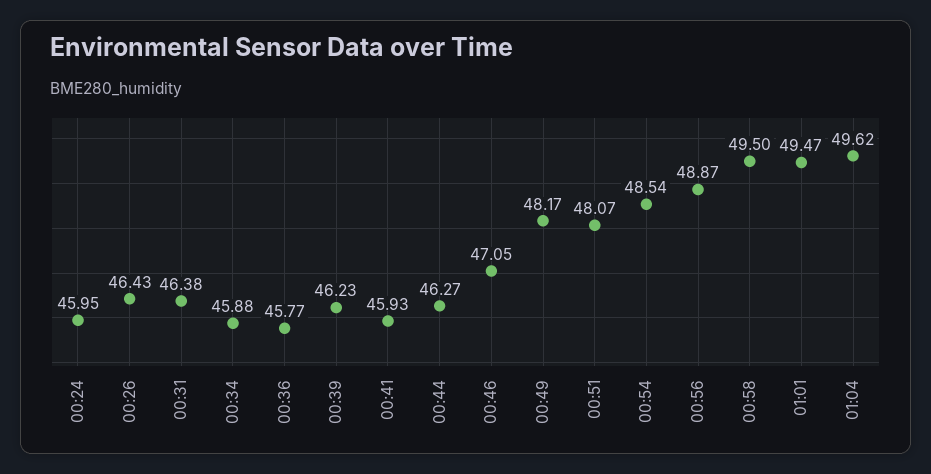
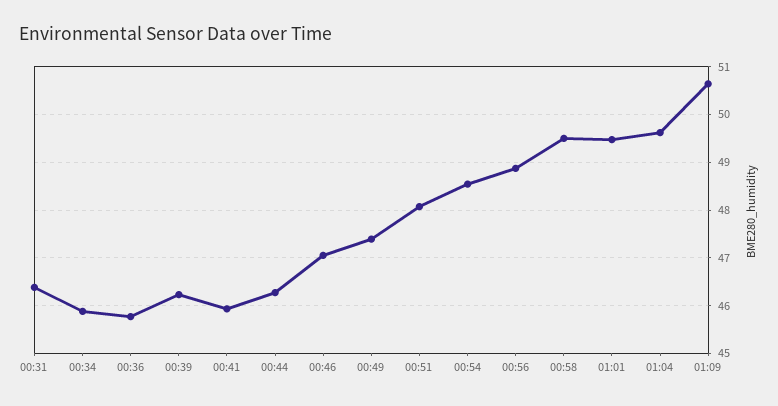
00:24: 45.95 -> none
00:26: 46.43 -> none
00:49: 48.17 -> 47.4
01:09: none -> 50.6

